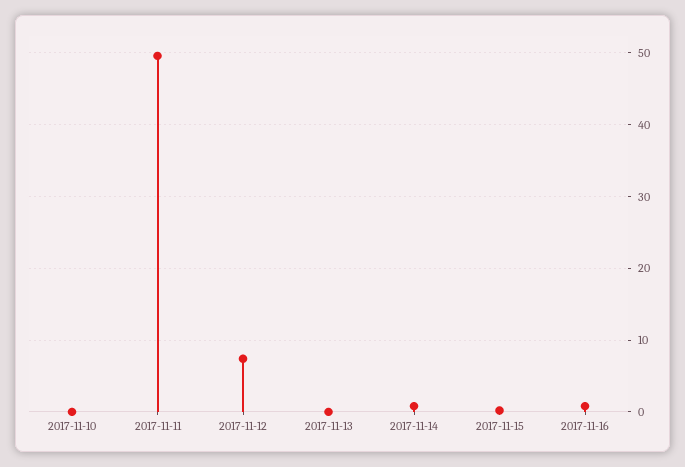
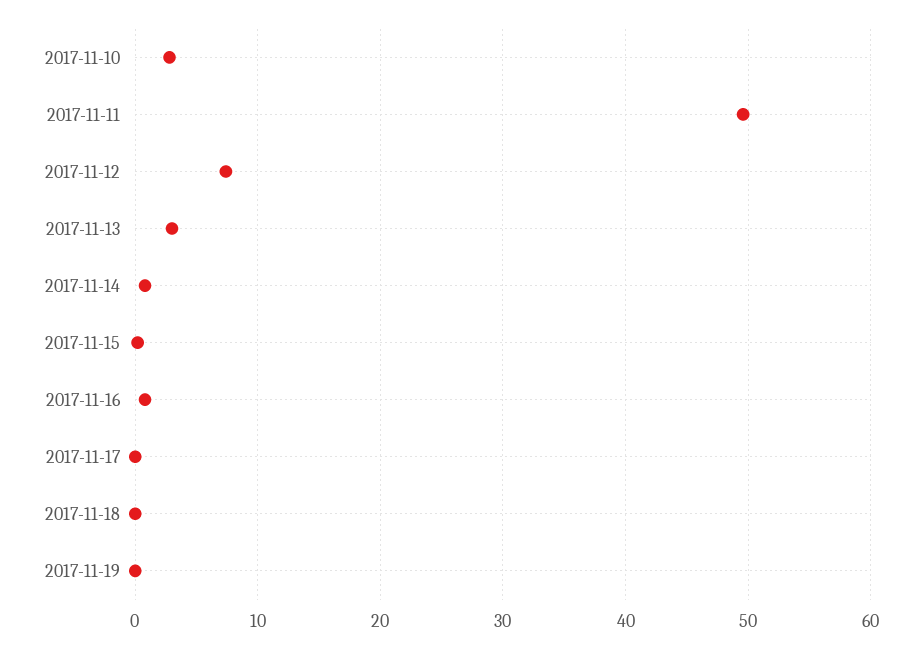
2017-11-10: 0 -> 3
2017-11-13: 0 -> 3
2017-11-17: none -> 0
2017-11-18: none -> 0
2017-11-19: none -> 0

